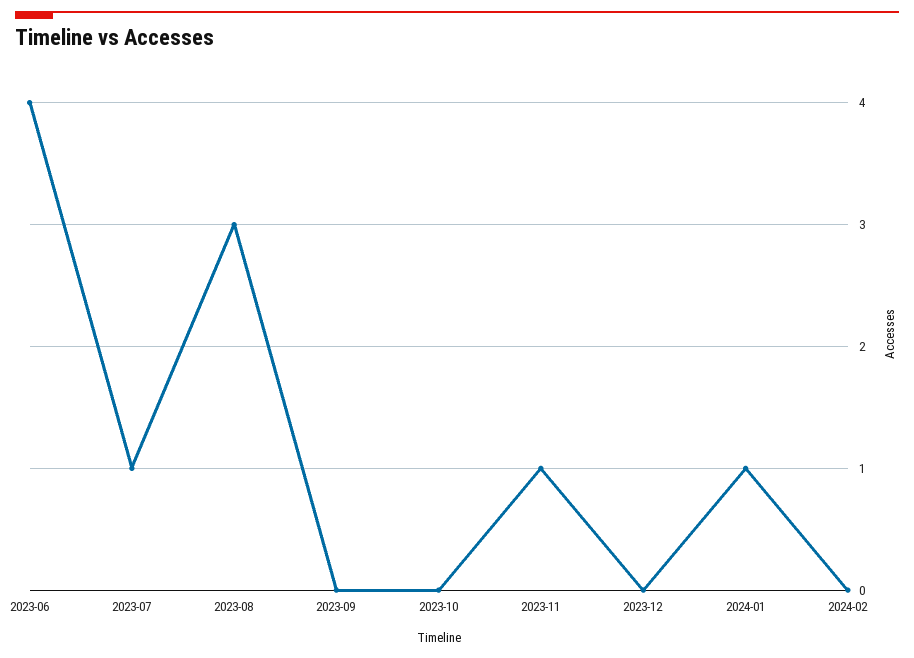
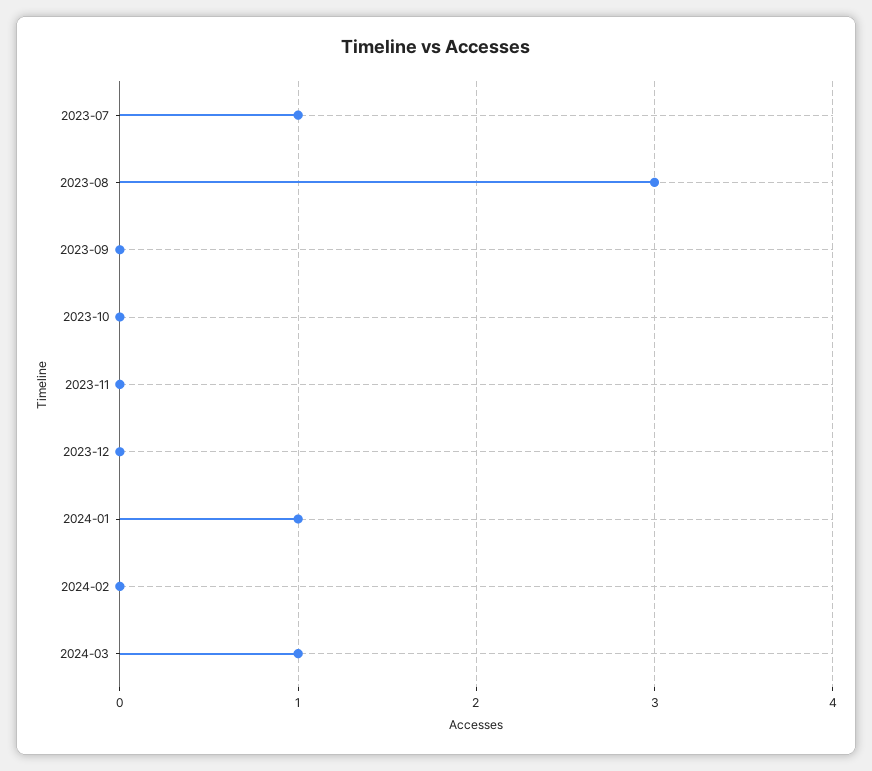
2023-06: 4 -> none
2023-11: 1 -> 0
2024-03: none -> 1

